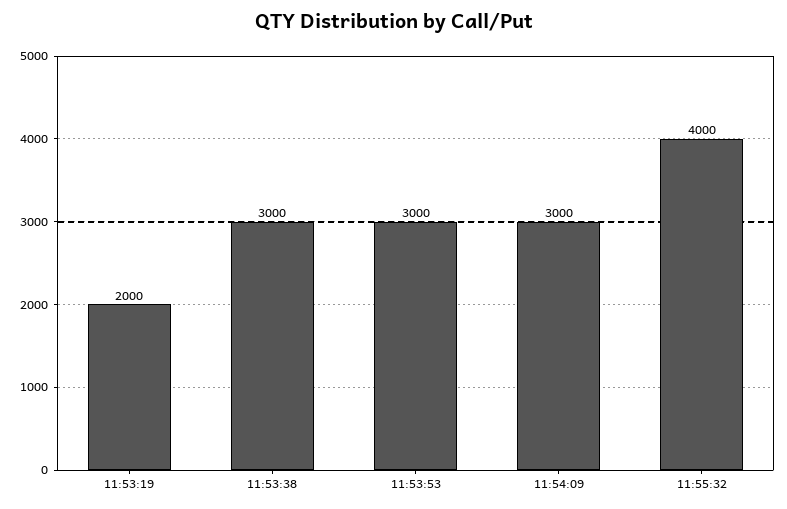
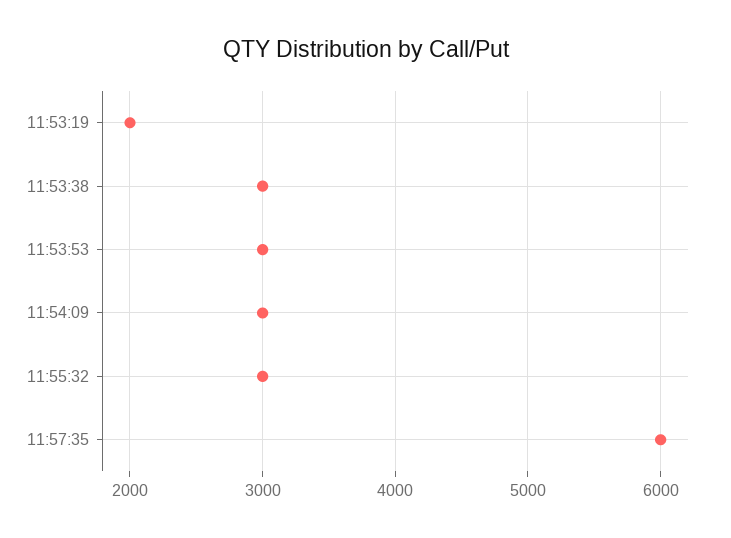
11:55:32: 4000 -> 3000
11:57:35: none -> 6000

